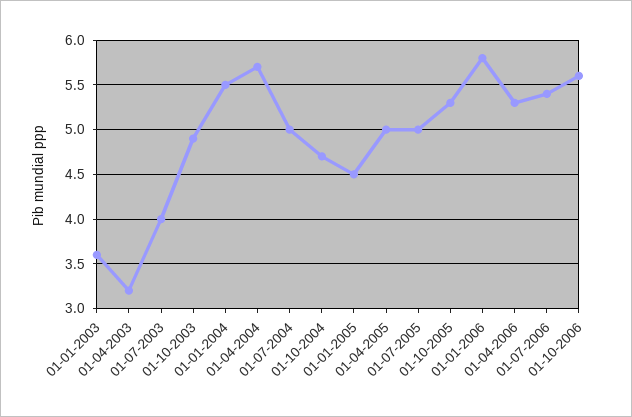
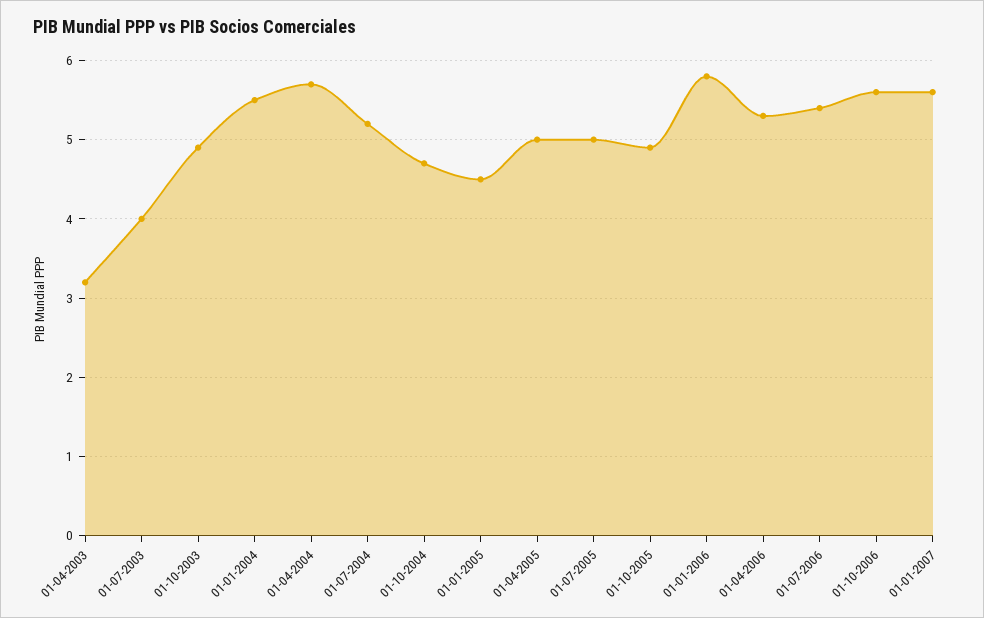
01-01-2003: 3.6 -> none
01-07-2004: 5 -> 5.2
01-10-2005: 5.3 -> 4.9
01-01-2007: none -> 5.6

